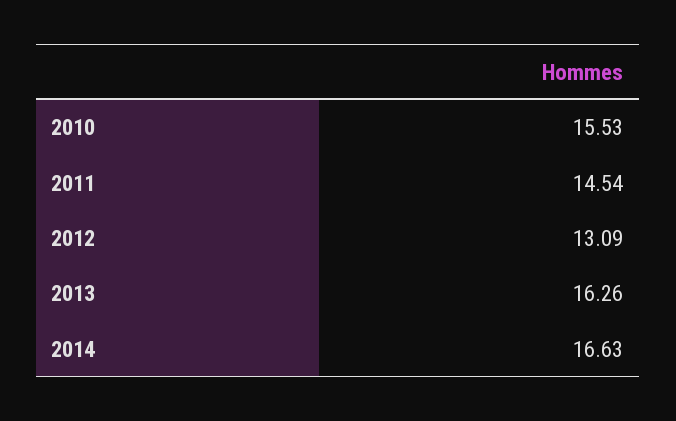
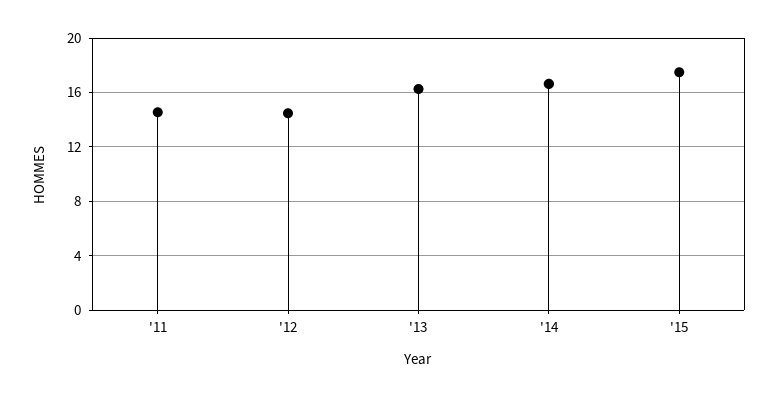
2010: 15.53 -> none
2012: 13.09 -> 14.5
'15: none -> 17.5

